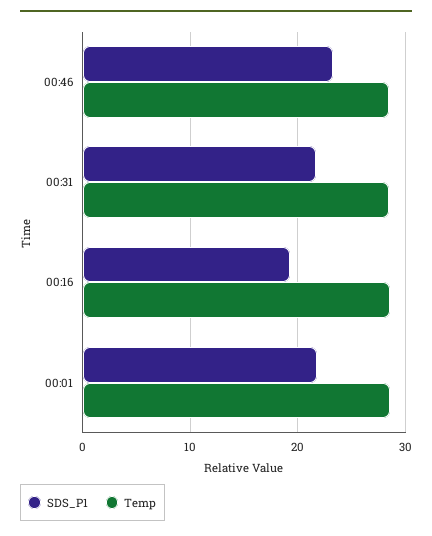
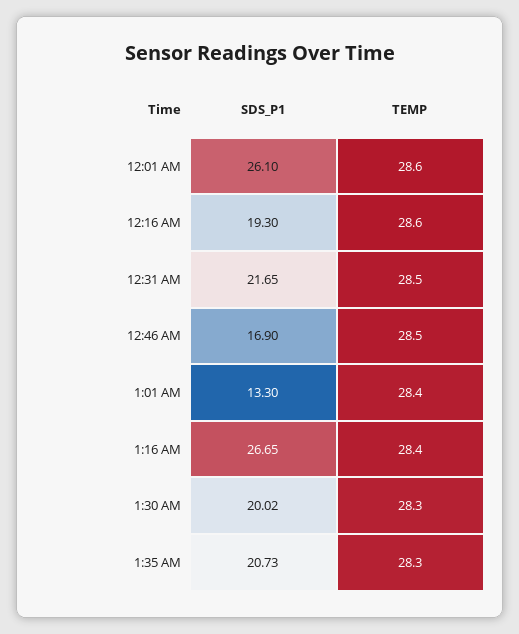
SDS_P1, 00:46: 23 -> 16.9
SDS_P1, 00:01: 22 -> 26.1
SDS_P1, 1:01 AM: none -> 13.3
Temp, 1:01 AM: none -> 28.4
SDS_P1, 1:16 AM: none -> 26.65
Temp, 1:16 AM: none -> 28.4
SDS_P1, 1:30 AM: none -> 20.02
Temp, 1:30 AM: none -> 28.3
SDS_P1, 1:35 AM: none -> 20.73
Temp, 1:35 AM: none -> 28.3

